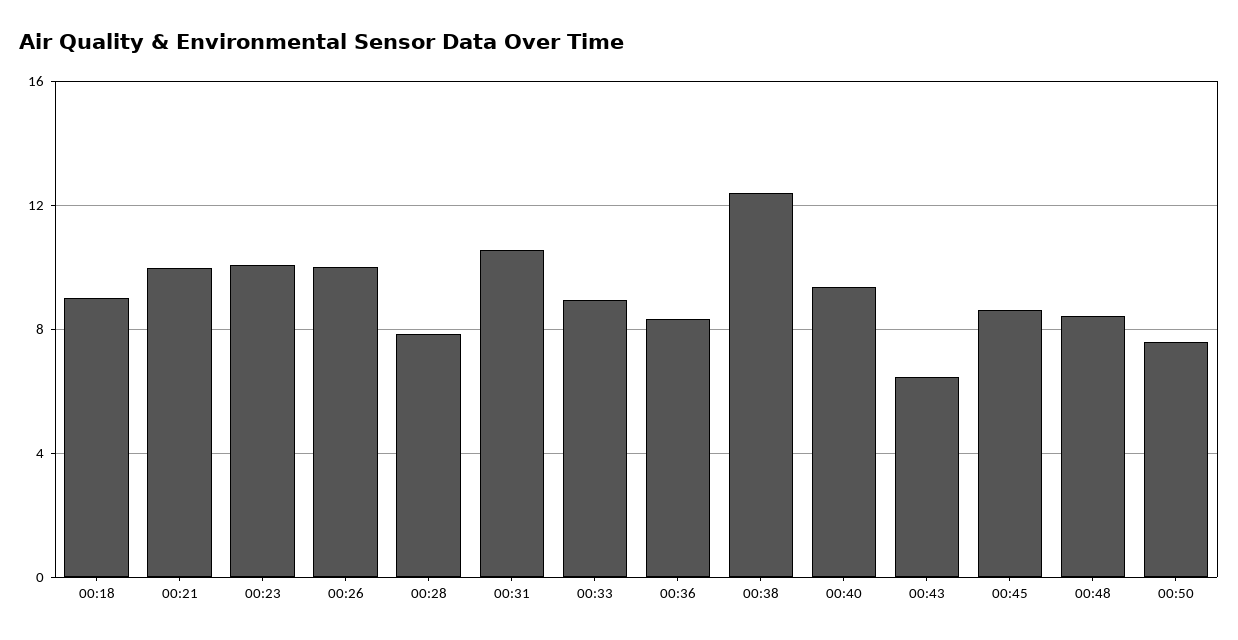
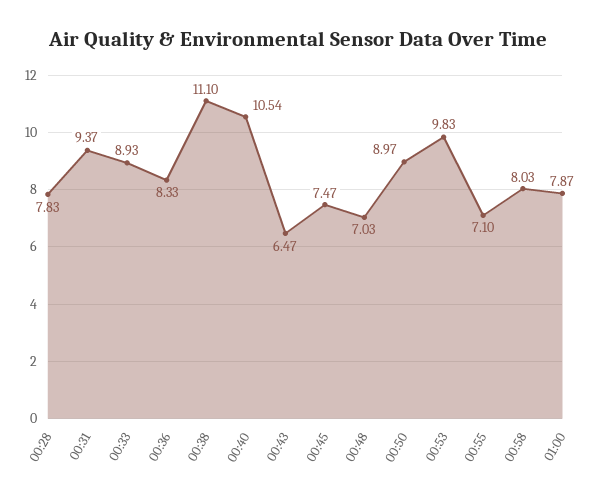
00:18: 9 -> none
00:21: 10 -> none
00:23: 10 -> none
00:26: 10 -> none
00:31: 10.5 -> 9.37
00:38: 12.5 -> 11.1
00:40: 9.5 -> 10.54
00:45: 8.5 -> 7.47
00:48: 8.5 -> 7.03
00:50: 7.5 -> 8.97
00:53: none -> 9.83
00:55: none -> 7.1
00:58: none -> 8.03
01:00: none -> 7.87

